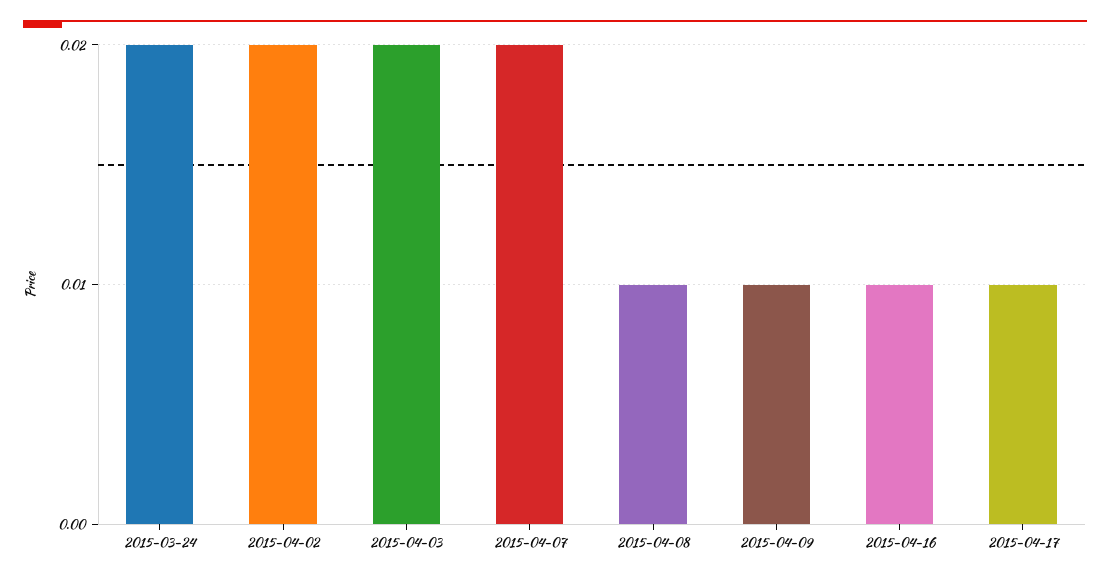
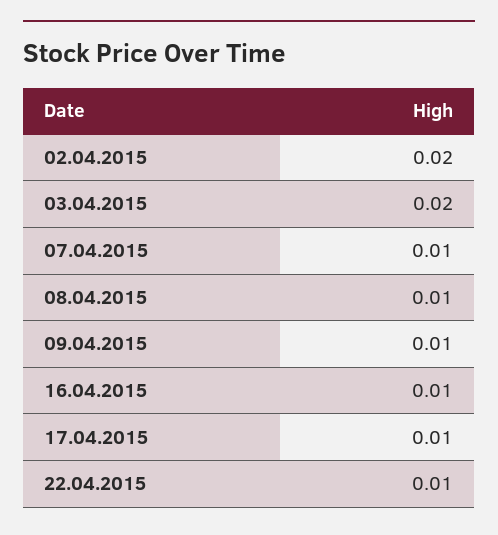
2015-03-24: 0.02 -> none
2015-04-07: 0.02 -> 0.01
22.04.2015: none -> 0.01

